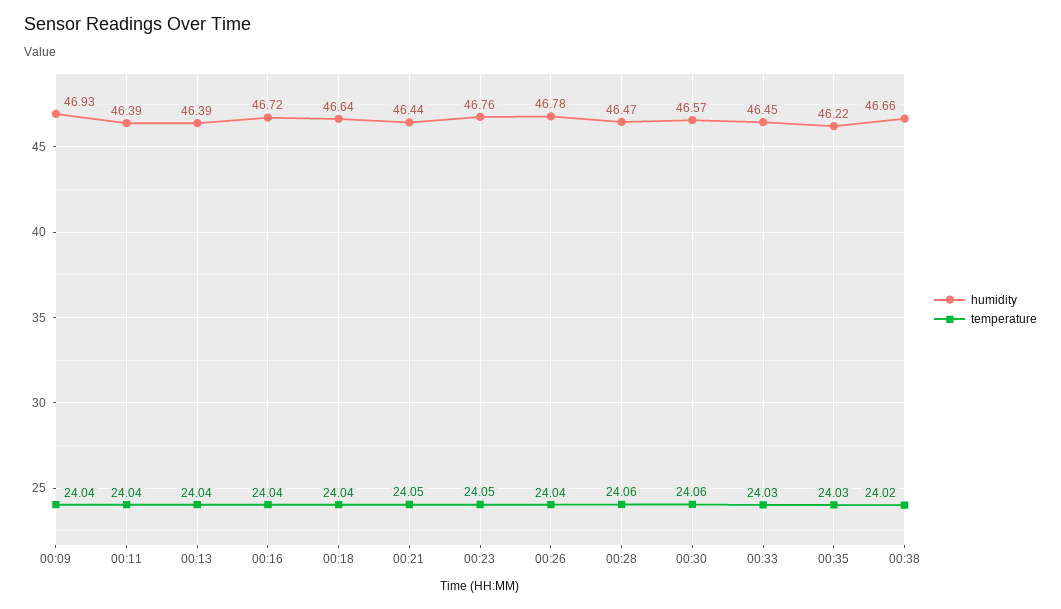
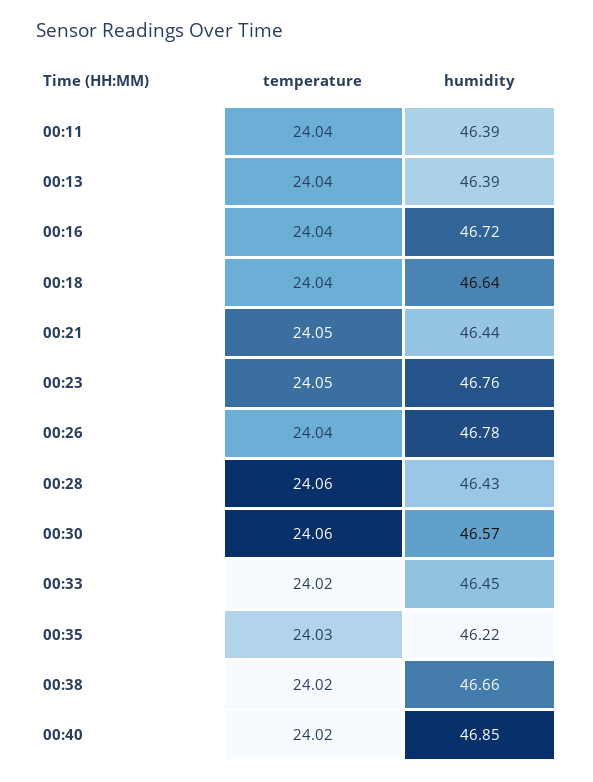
humidity, 00:09: 46.93 -> none
temperature, 00:09: 24.04 -> none
humidity, 00:28: 46.47 -> 46.43
temperature, 00:33: 24.03 -> 24.02
temperature, 00:40: none -> 24.02
humidity, 00:40: none -> 46.85

